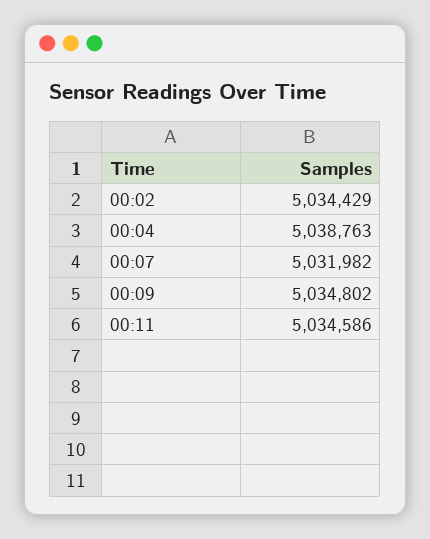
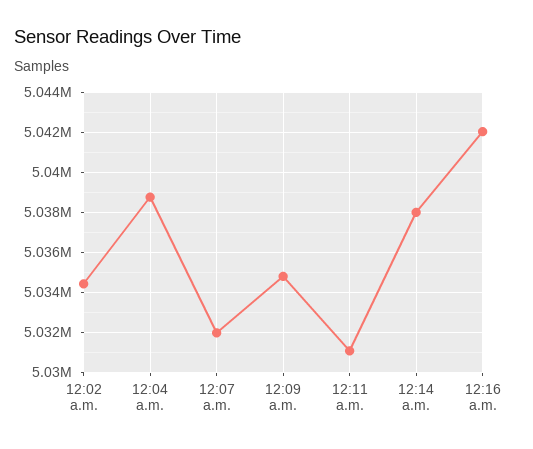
00:11: 5034586 -> 5031000
12:14 a.m.: none -> 5038000
12:16 a.m.: none -> 5042000

